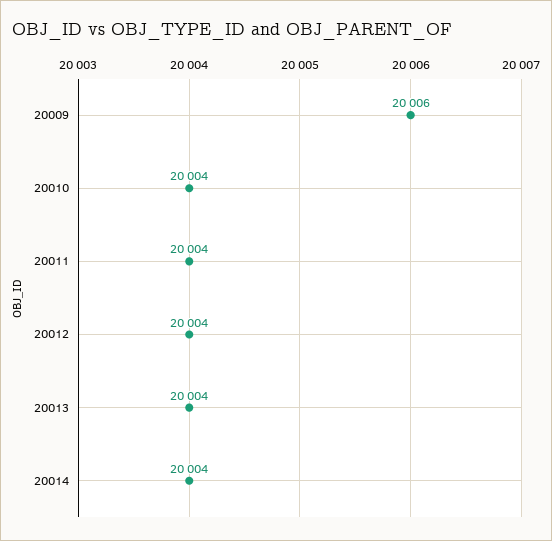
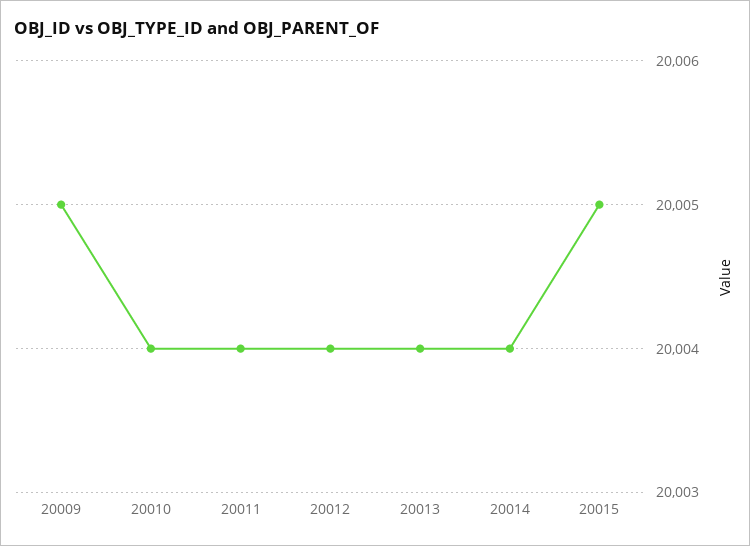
20009: 20006 -> 20005
20015: none -> 20005

